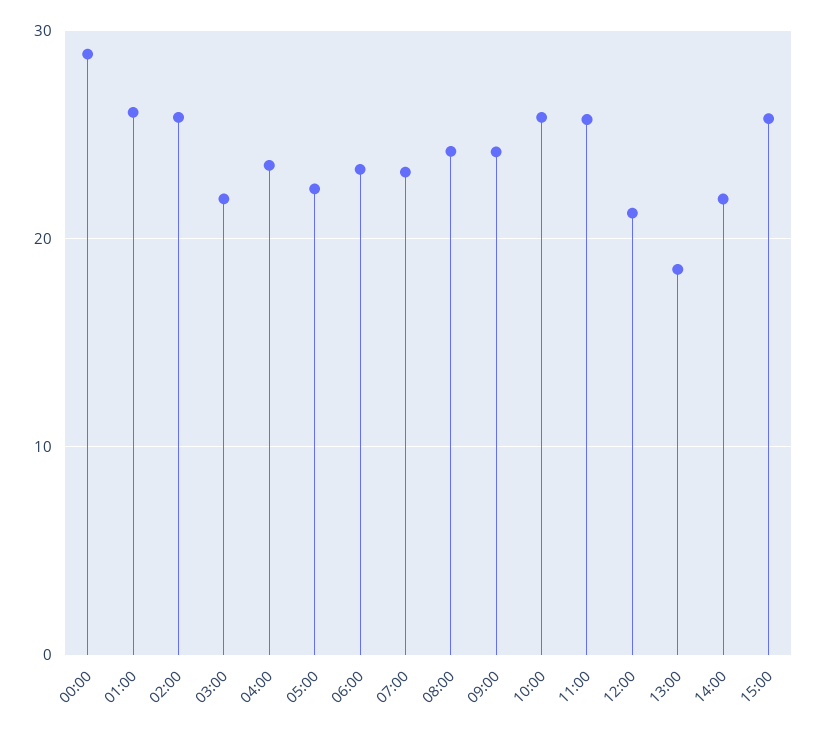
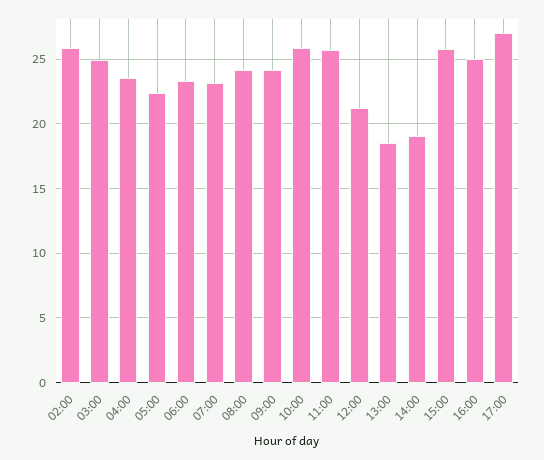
00:00: 29 -> none
01:00: 26 -> none
03:00: 22 -> 25
14:00: 22 -> 19
16:00: none -> 25
17:00: none -> 27

